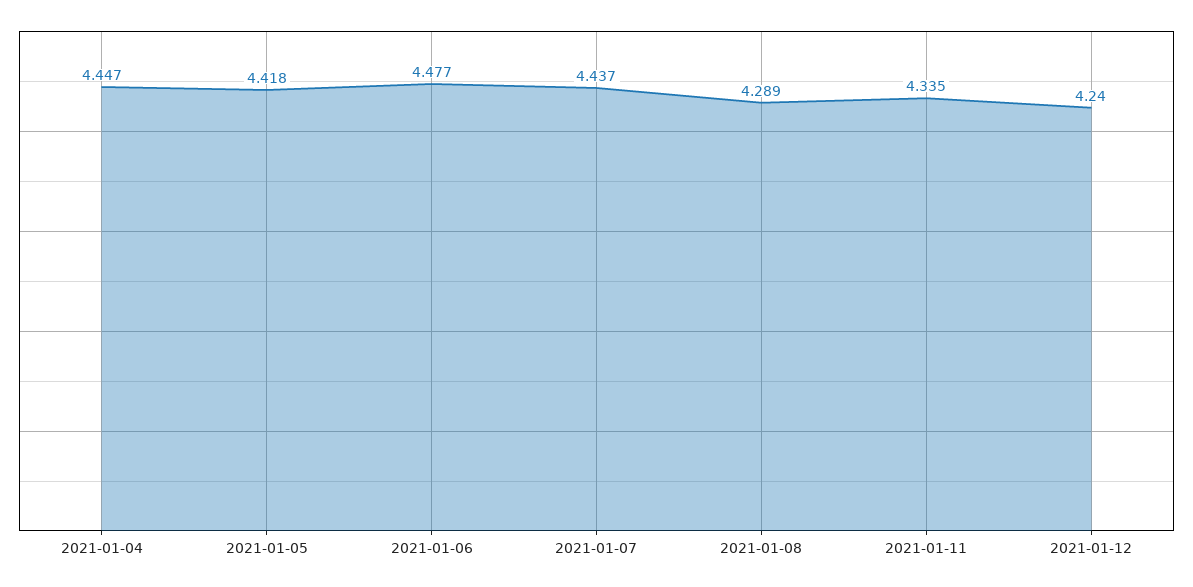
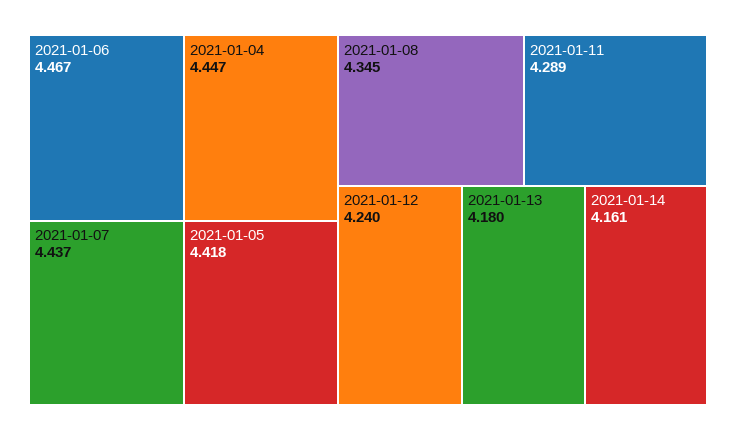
2021-01-06: 4.477 -> 4.467
2021-01-08: 4.289 -> 4.345
2021-01-11: 4.335 -> 4.289
2021-01-13: none -> 4.18
2021-01-14: none -> 4.161

